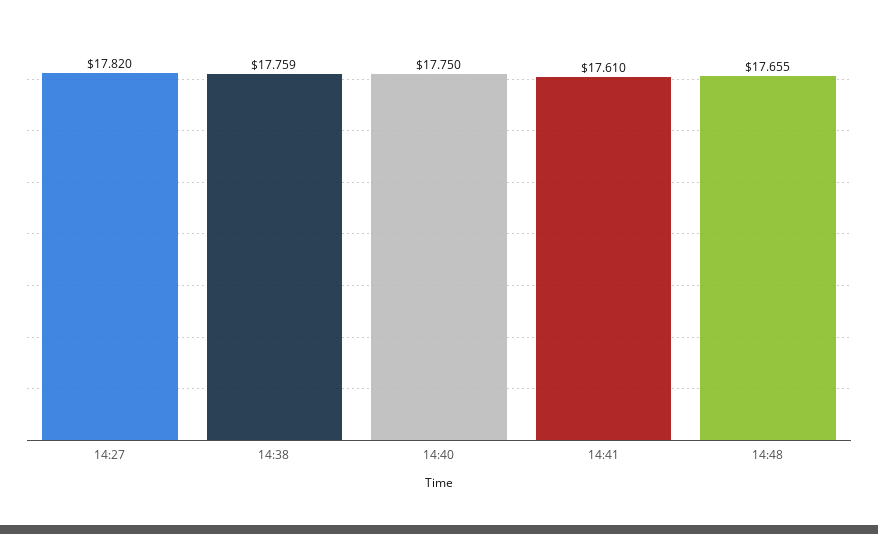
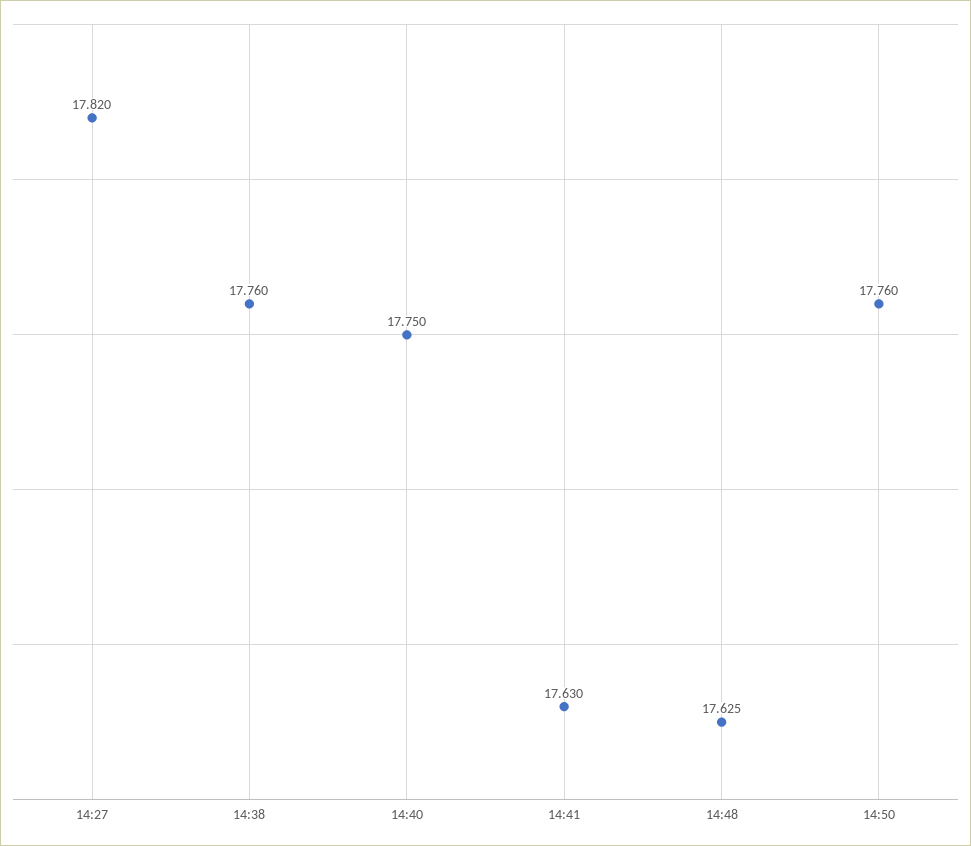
14:38: 17.759 -> 17.76
14:41: 17.61 -> 17.63
14:48: 17.655 -> 17.625
14:50: none -> 17.76

